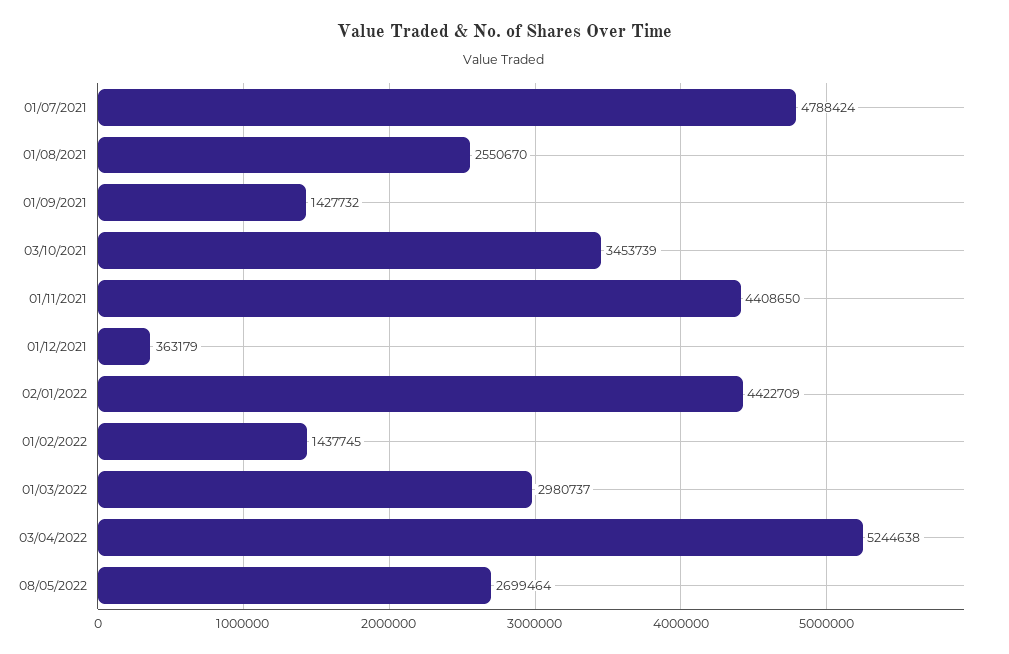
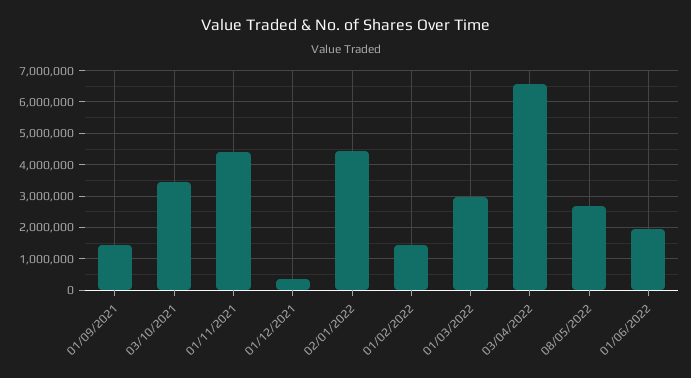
01/07/2021: 4788424 -> none
01/08/2021: 2550670 -> none
03/04/2022: 5244638 -> 6600000
01/06/2022: none -> 2000000

